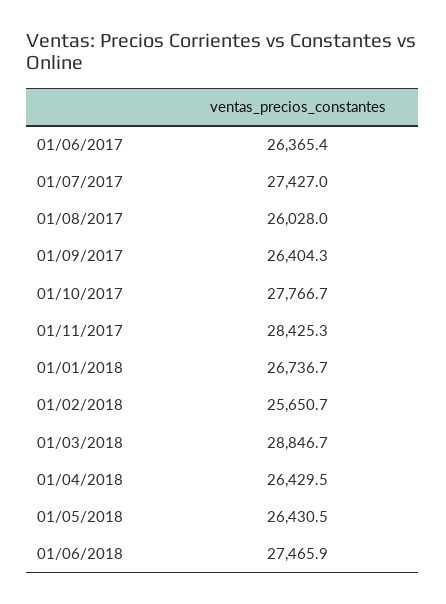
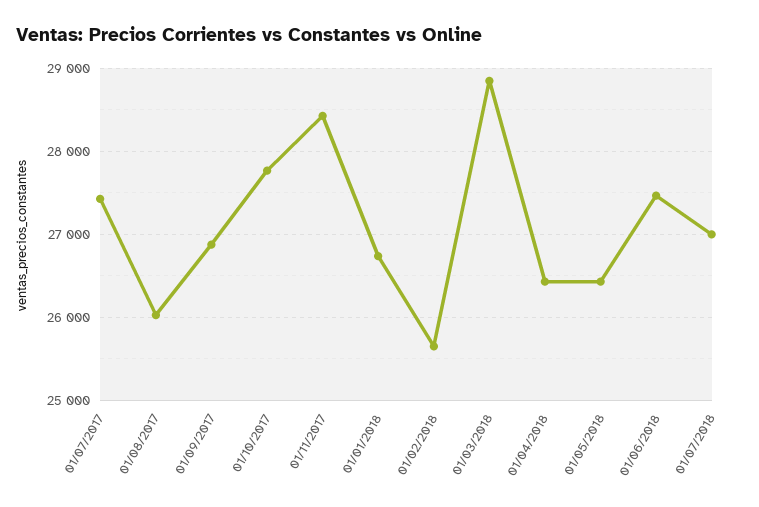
01/06/2017: 26365.4 -> none
01/09/2017: 26404.3 -> 26900
01/07/2018: none -> 27000

